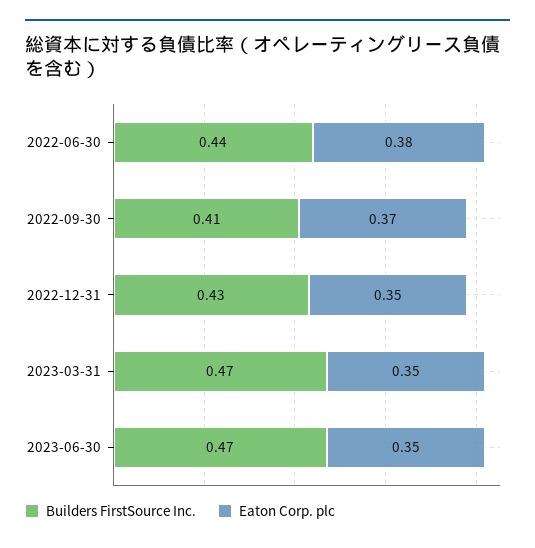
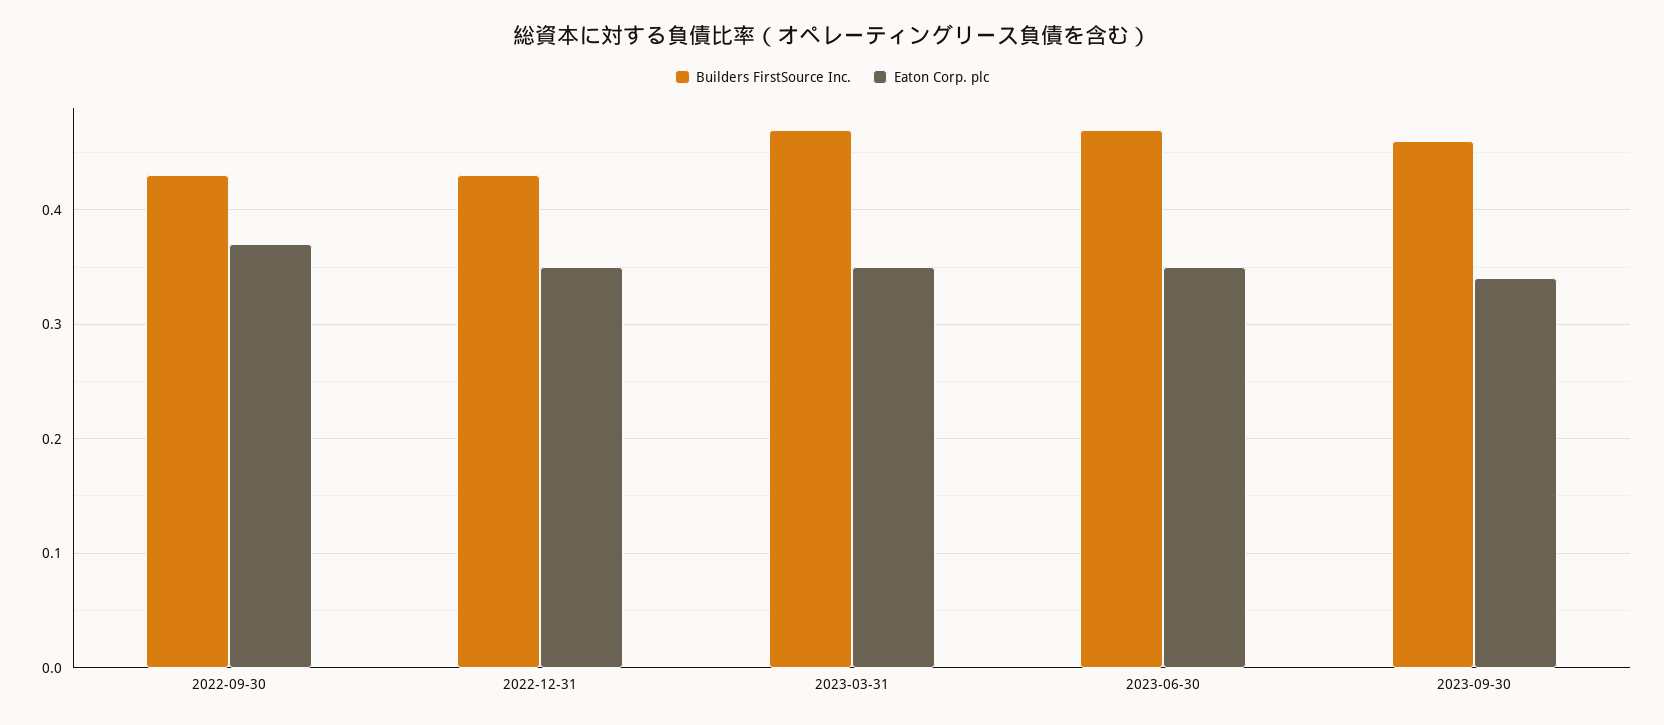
Builders FirstSource Inc., 2022-06-30: 0.44 -> none
Eaton Corp. plc, 2022-06-30: 0.38 -> none
Builders FirstSource Inc., 2022-09-30: 0.41 -> 0.43
Builders FirstSource Inc., 2023-09-30: none -> 0.46
Eaton Corp. plc, 2023-09-30: none -> 0.34

